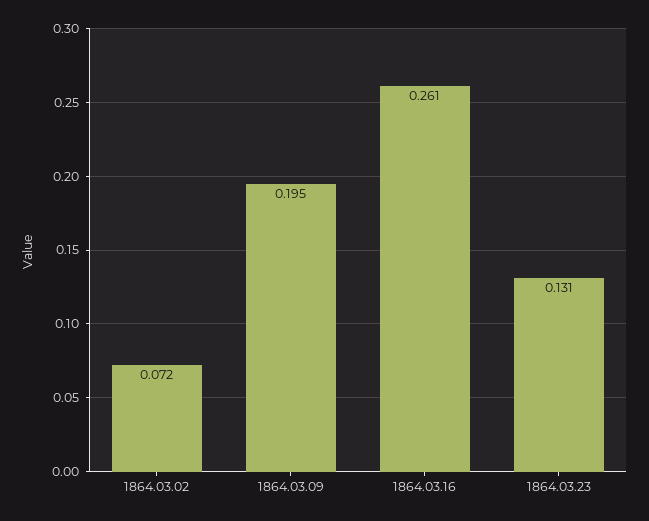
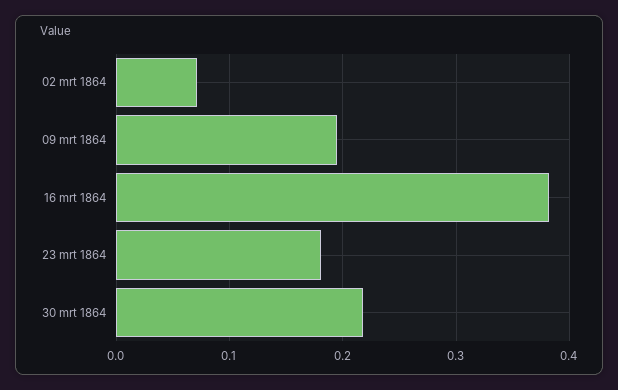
1864.03.16: 0.261 -> 0.38
1864.03.23: 0.131 -> 0.18
30 mrt 1864: none -> 0.22

